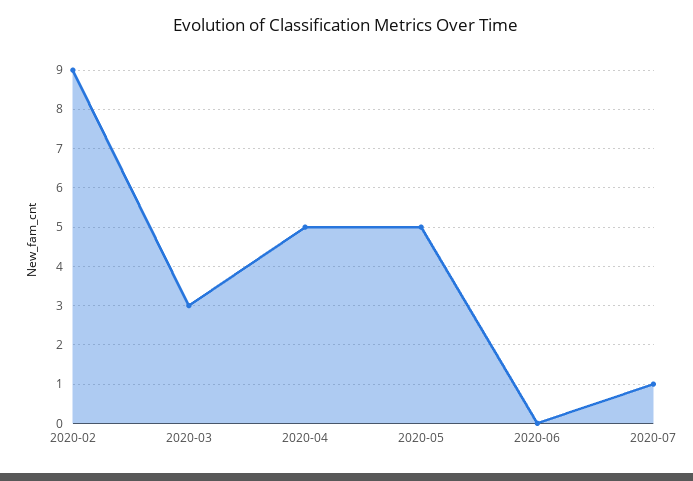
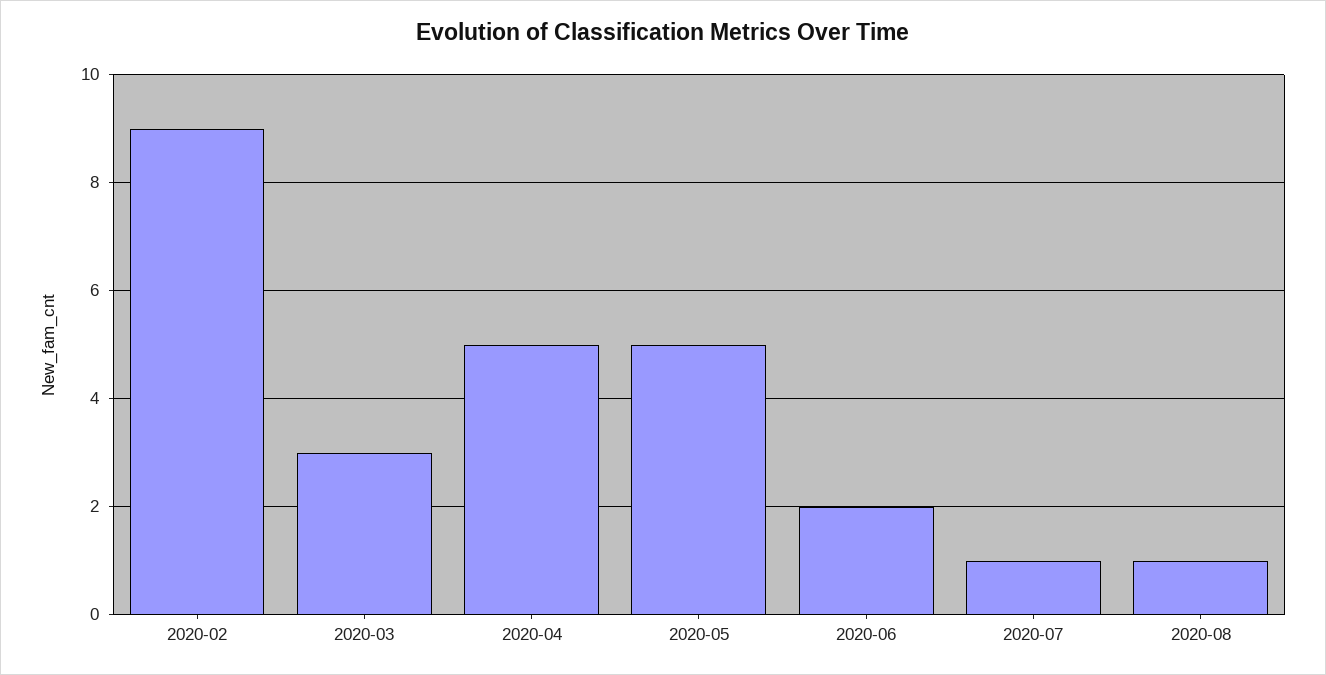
2020-06: 0 -> 2
2020-08: none -> 1

